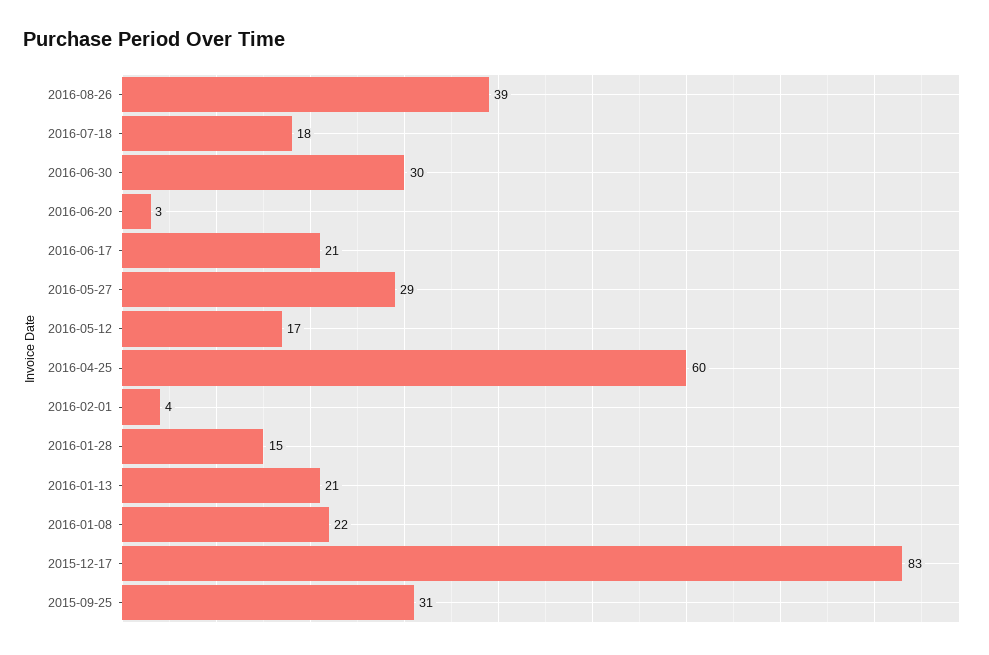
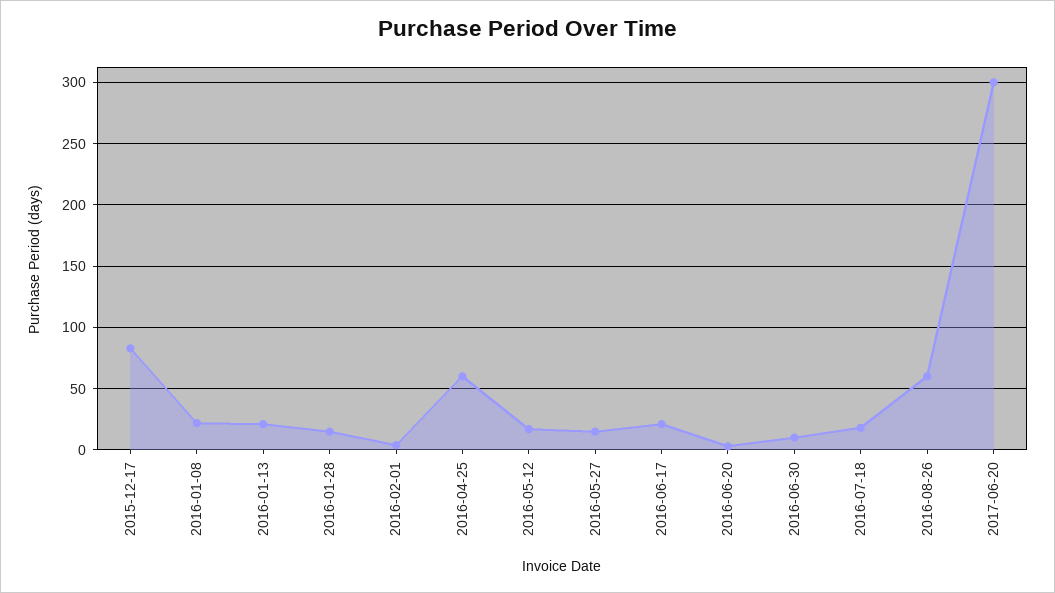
2016-08-26: 39 -> 60
2016-06-30: 30 -> 10
2016-05-27: 29 -> 15
2015-09-25: 31 -> none
2017-06-20: none -> 300

